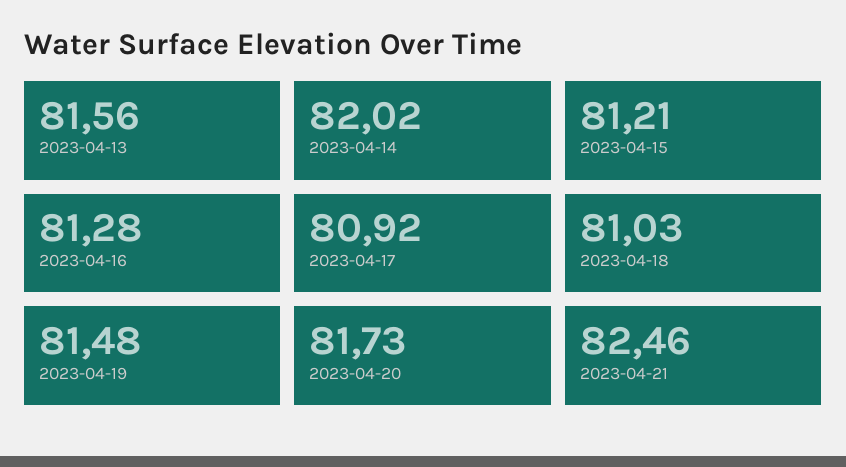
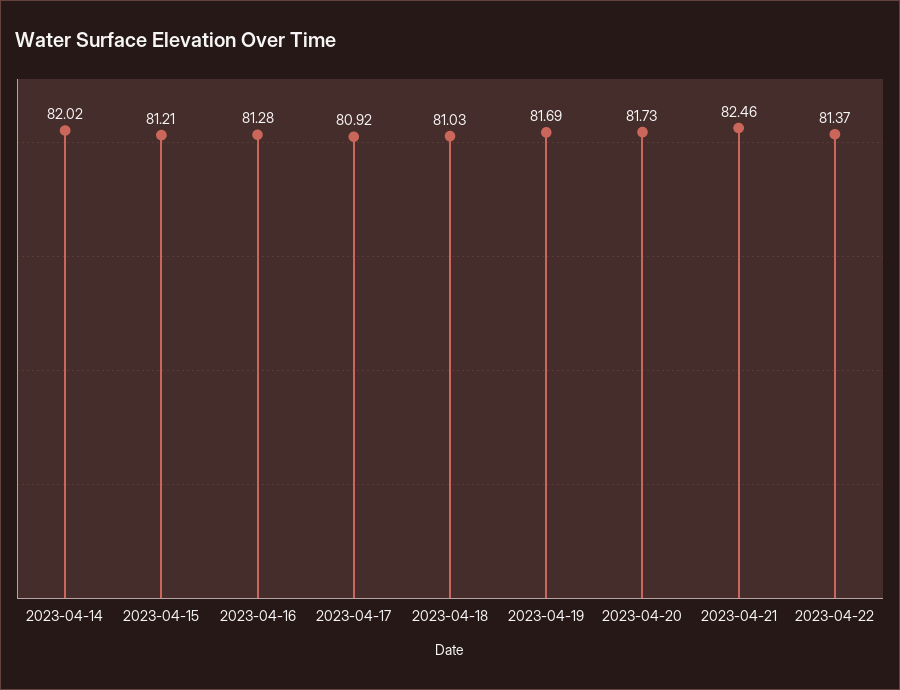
2023-04-13: 81.56 -> none
2023-04-19: 81.48 -> 81.69
2023-04-22: none -> 81.37

